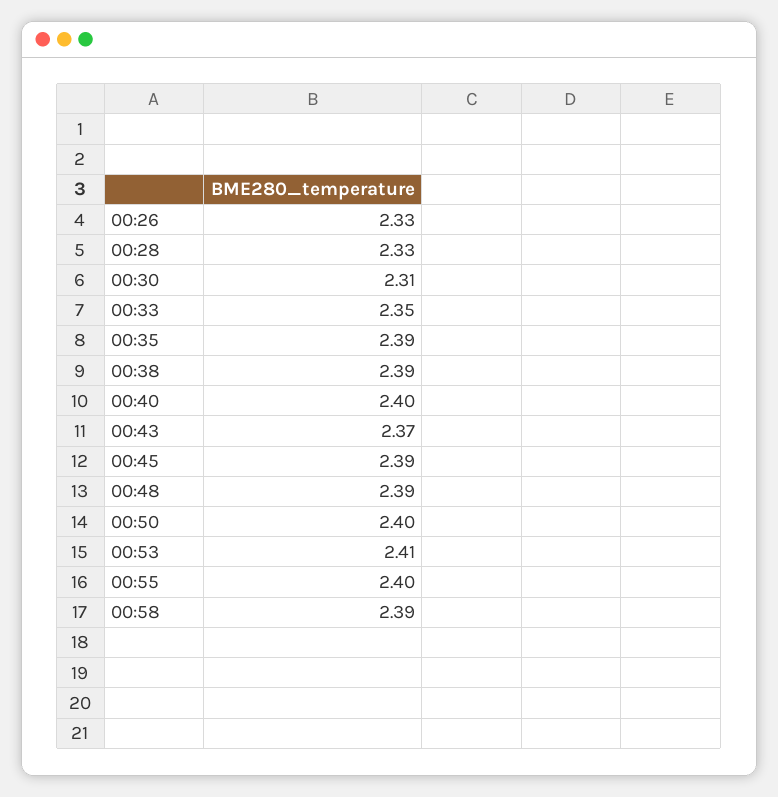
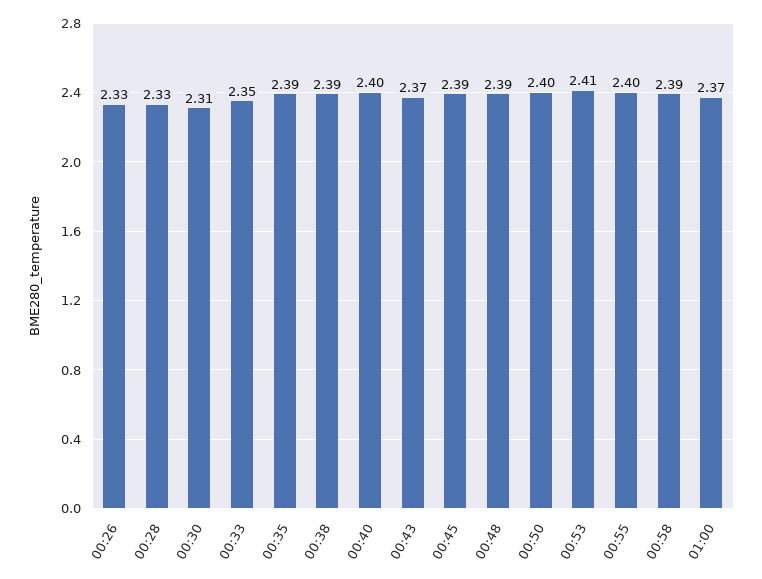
01:00: none -> 2.37

